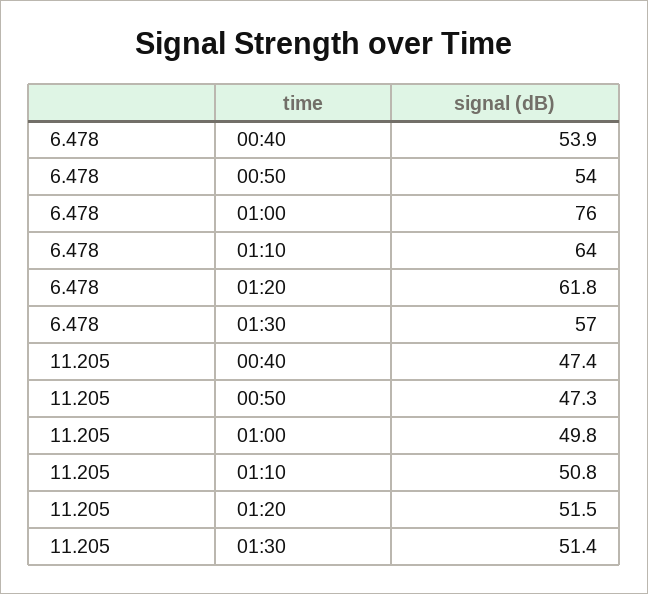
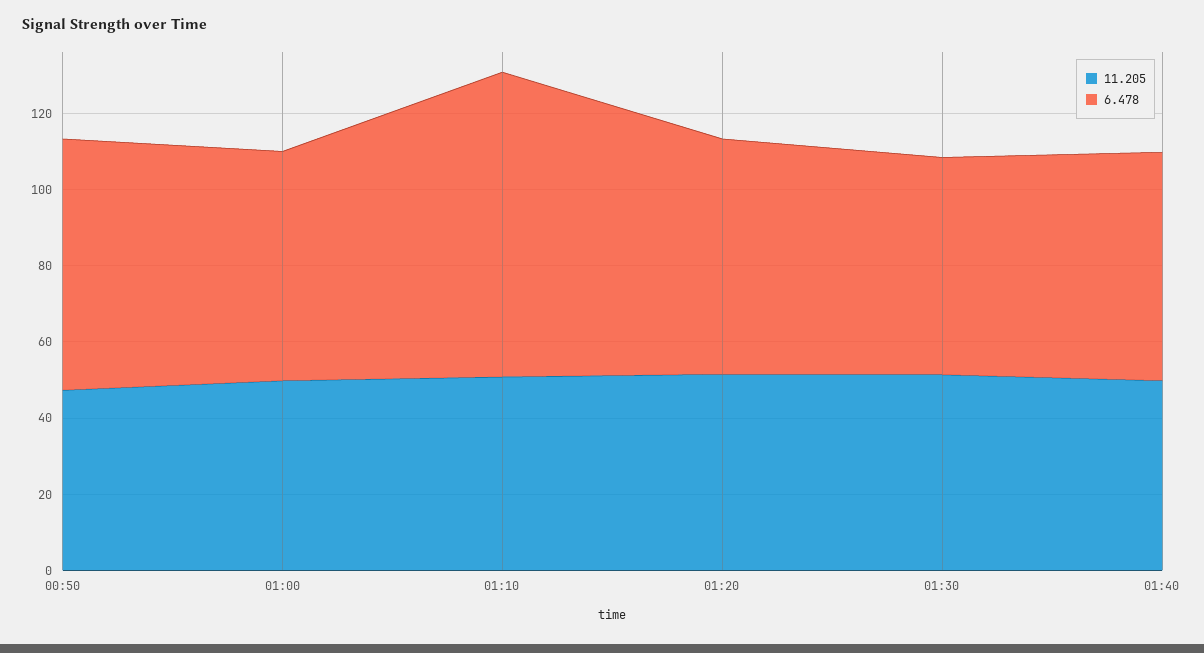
6.478, 00:40: 53.9 -> none
6.478, 00:50: 54 -> 65
6.478, 01:00: 76 -> 60
6.478, 01:10: 64 -> 80
11.205, 00:40: 47.4 -> none
11.205, 01:40: none -> 50
6.478, 01:40: none -> 60

